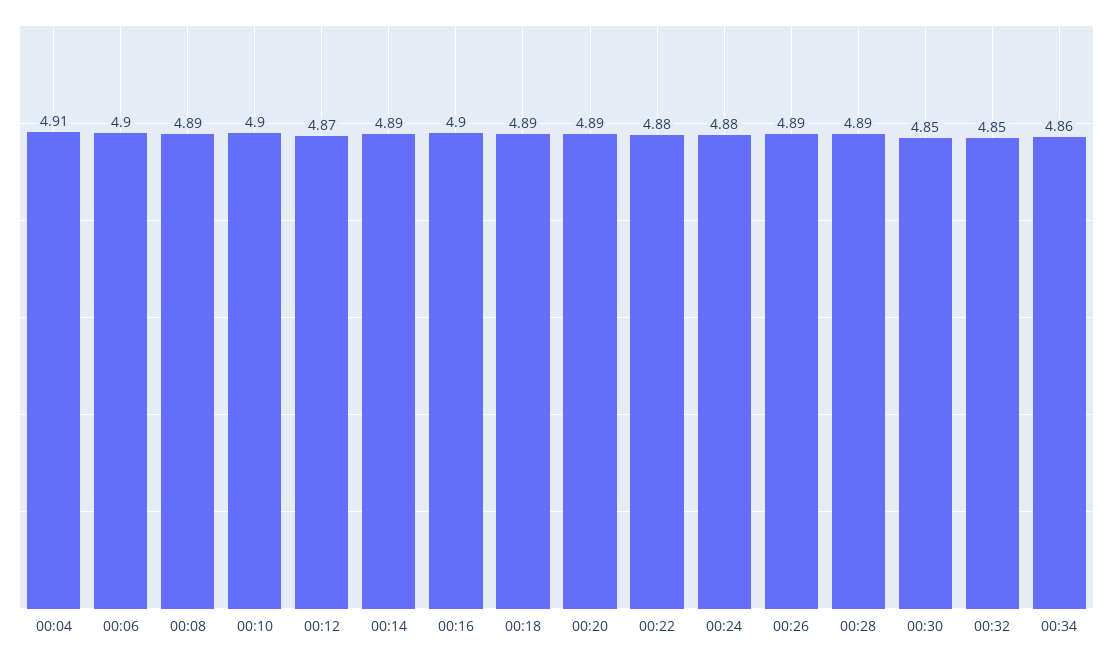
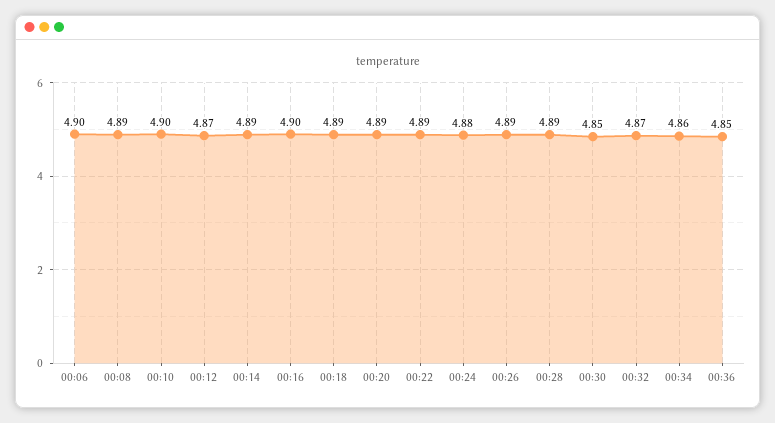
00:04: 4.91 -> none
00:22: 4.88 -> 4.89
00:32: 4.85 -> 4.87
00:36: none -> 4.85

